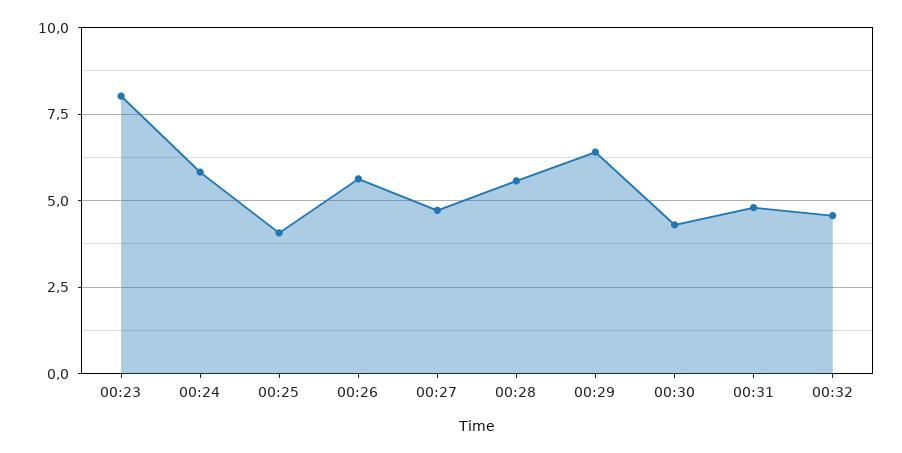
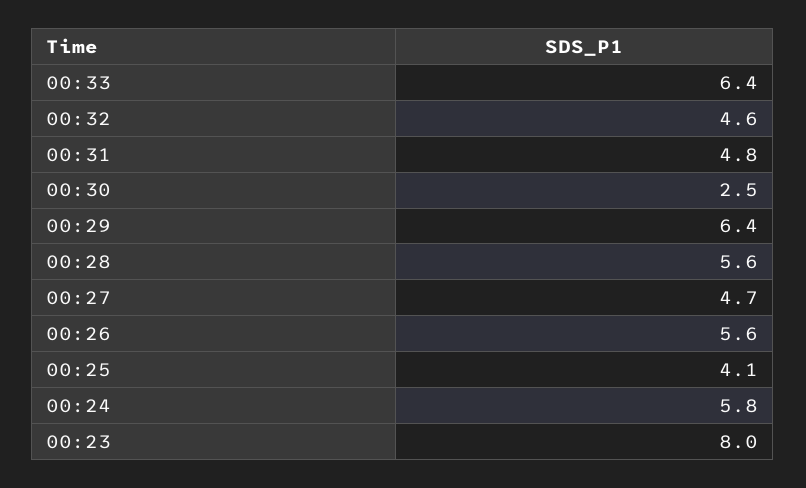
00:30: 4.25 -> 2.5
00:33: none -> 6.4

